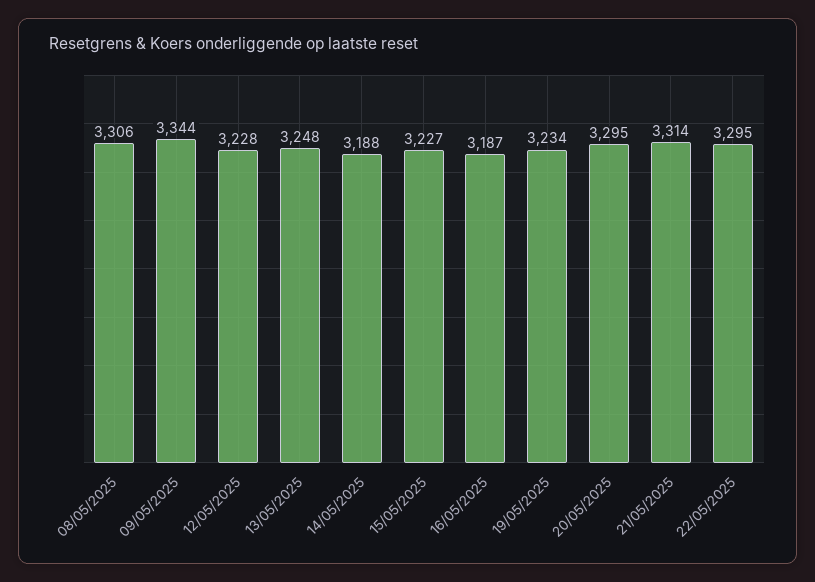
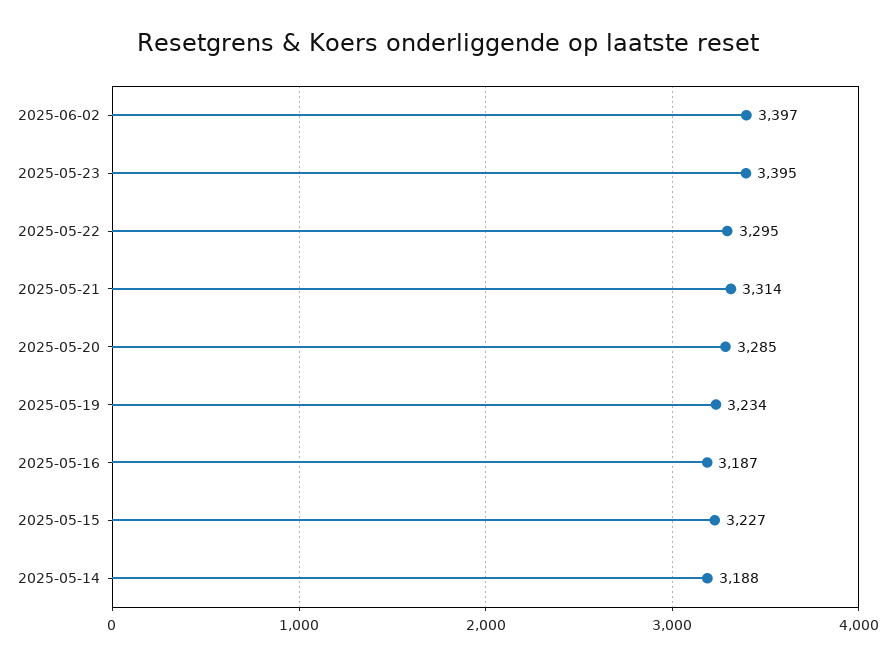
08/05/2025: 3306 -> none
09/05/2025: 3344 -> none
12/05/2025: 3228 -> none
13/05/2025: 3248 -> none
20/05/2025: 3295 -> 3285
2025-06-02: none -> 3397
2025-05-23: none -> 3395

